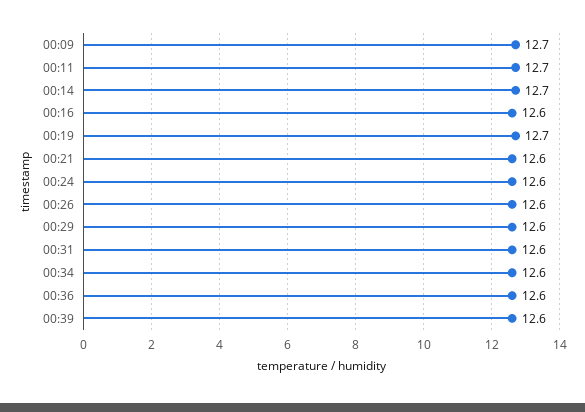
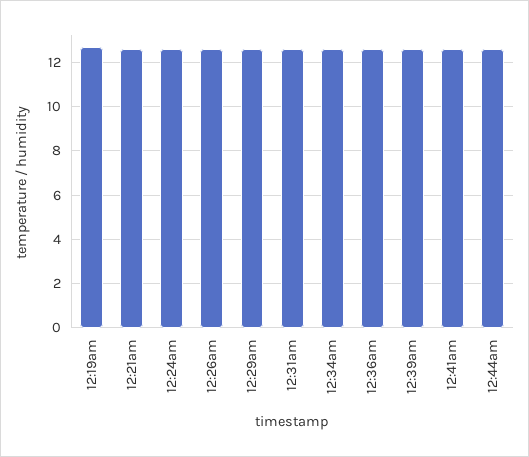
00:09: 12.7 -> none
00:11: 12.7 -> none
00:14: 12.7 -> none
00:16: 12.6 -> none
12:41am: none -> 12.5
12:44am: none -> 12.5

